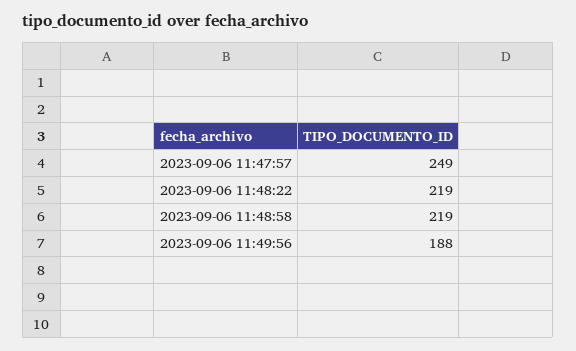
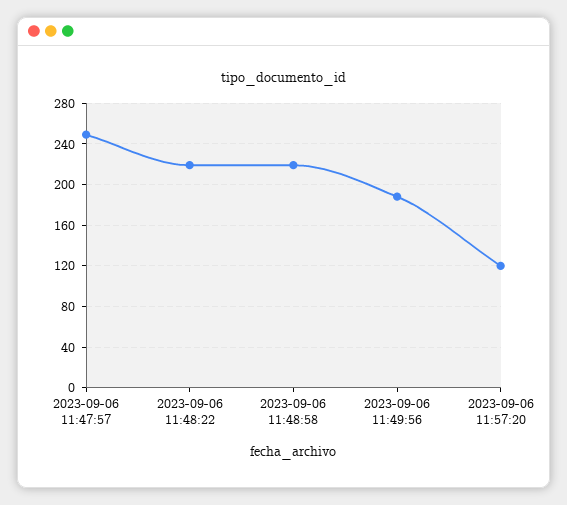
2023-09-06 11:57:20: none -> 120

